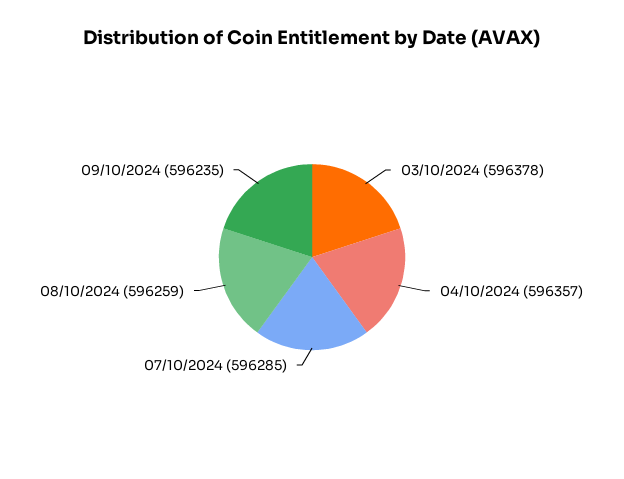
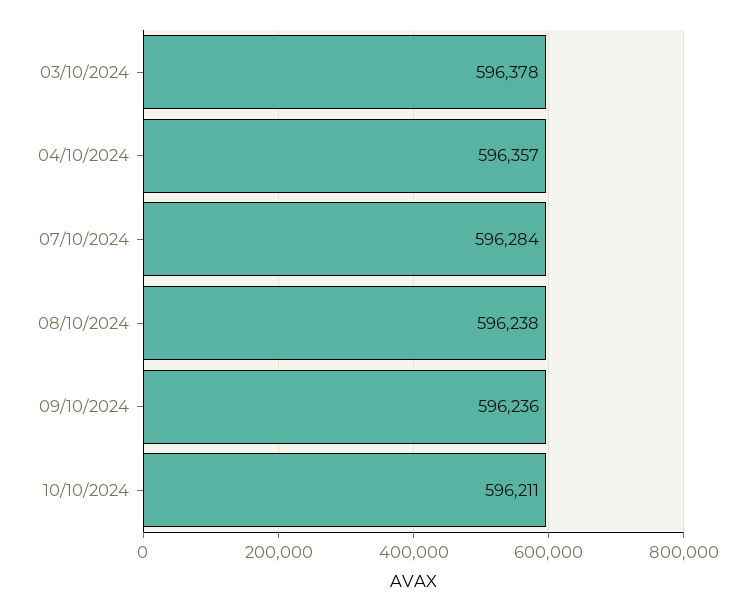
07/10/2024: 596285 -> 596284
08/10/2024: 596259 -> 596238
09/10/2024: 596235 -> 596236
10/10/2024: none -> 596211

